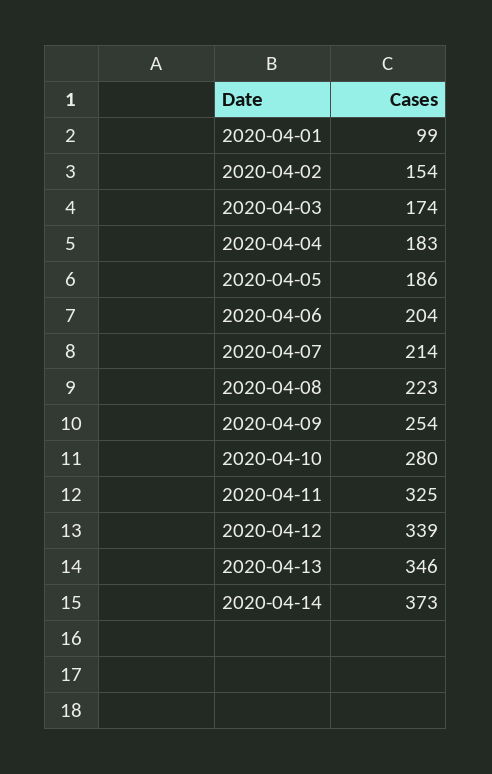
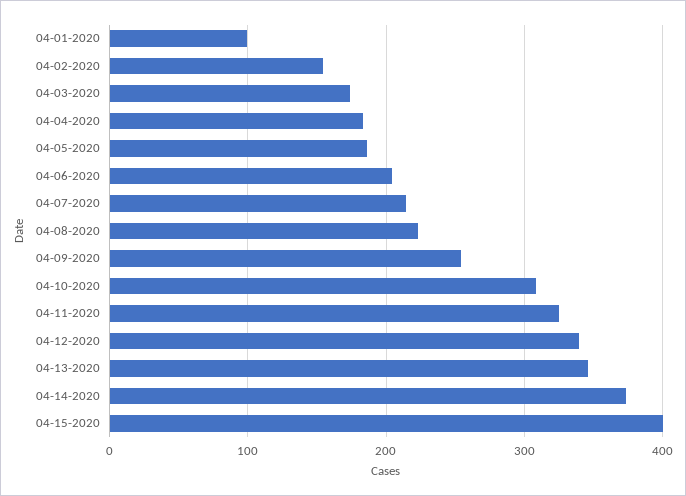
2020-04-10: 280 -> 310
04-15-2020: none -> 400

